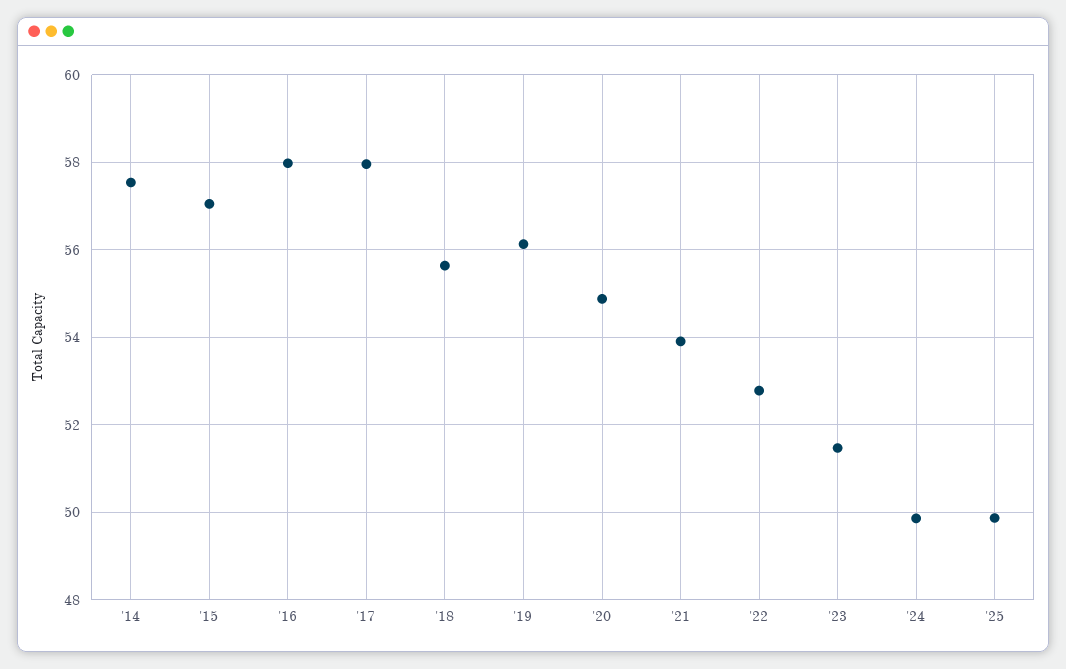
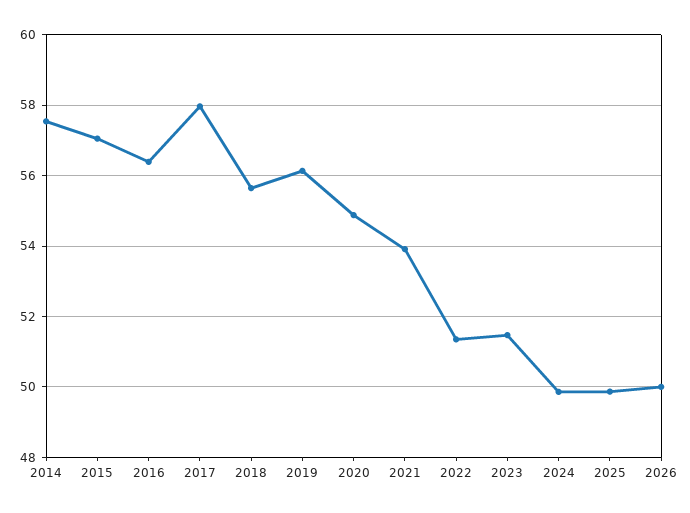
'16: 58 -> 56.4
'22: 52.8 -> 51.4
2026: none -> 50

